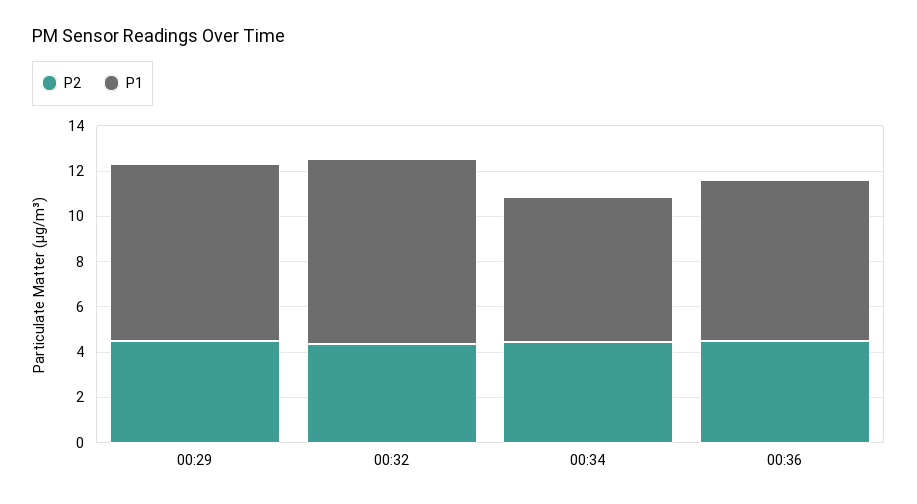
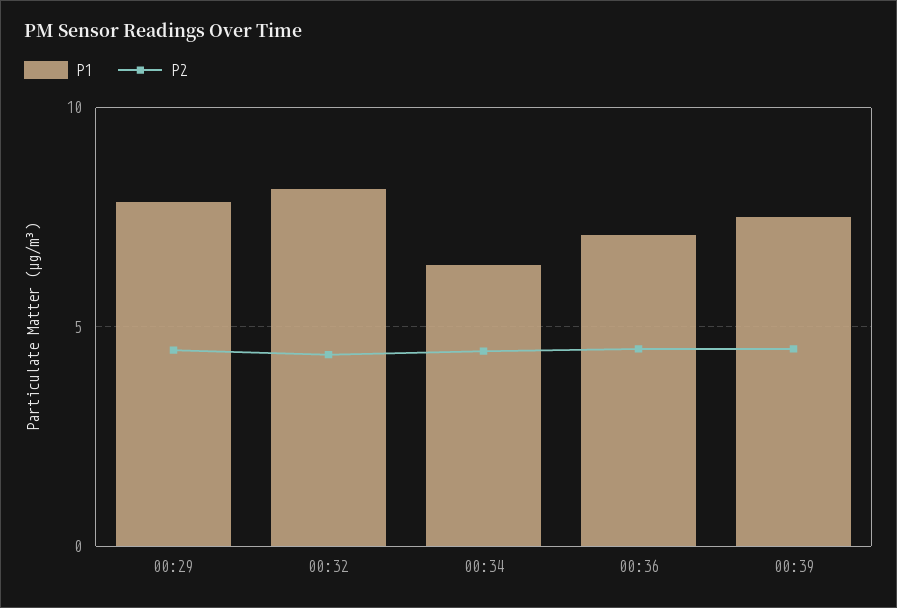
P1, 00:39: none -> 7.5
P2, 00:39: none -> 4.5

